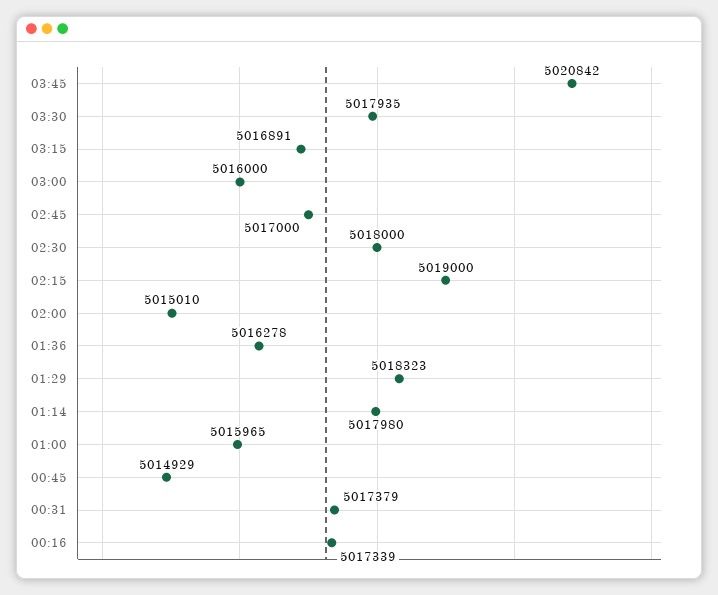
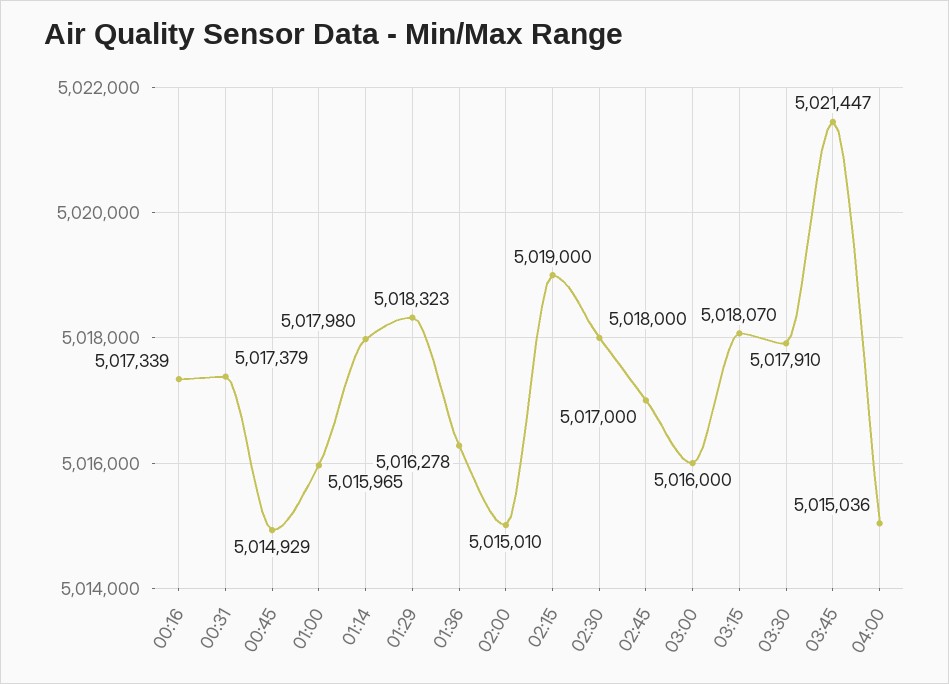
03:45: 5020842 -> 5021447
03:30: 5017935 -> 5017910
03:15: 5016891 -> 5018070
04:00: none -> 5015036

